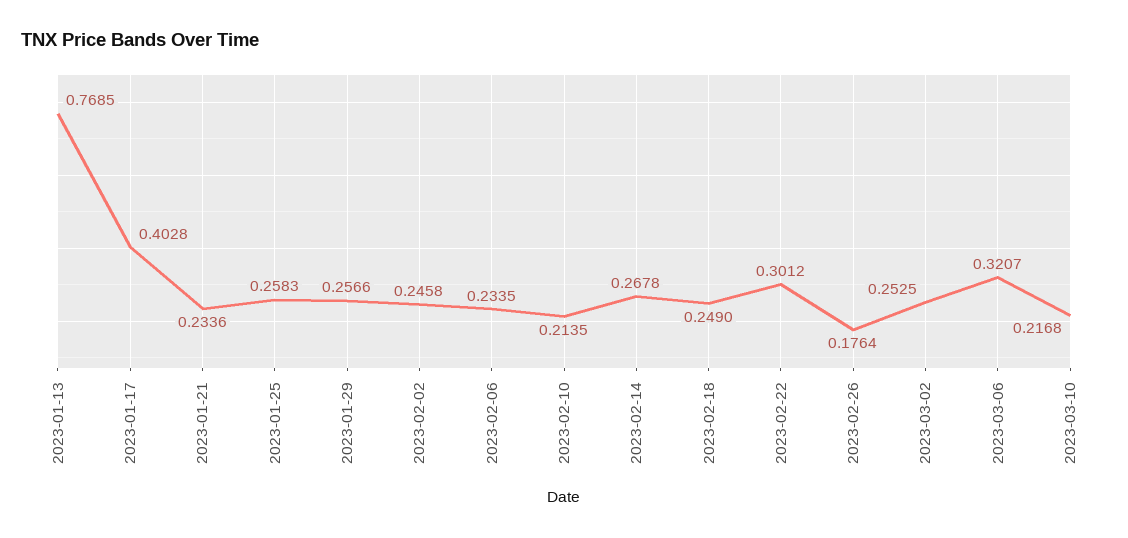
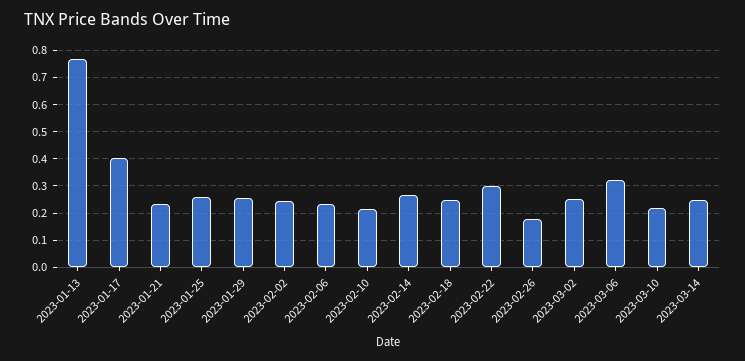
2023-03-14: none -> 0.25

